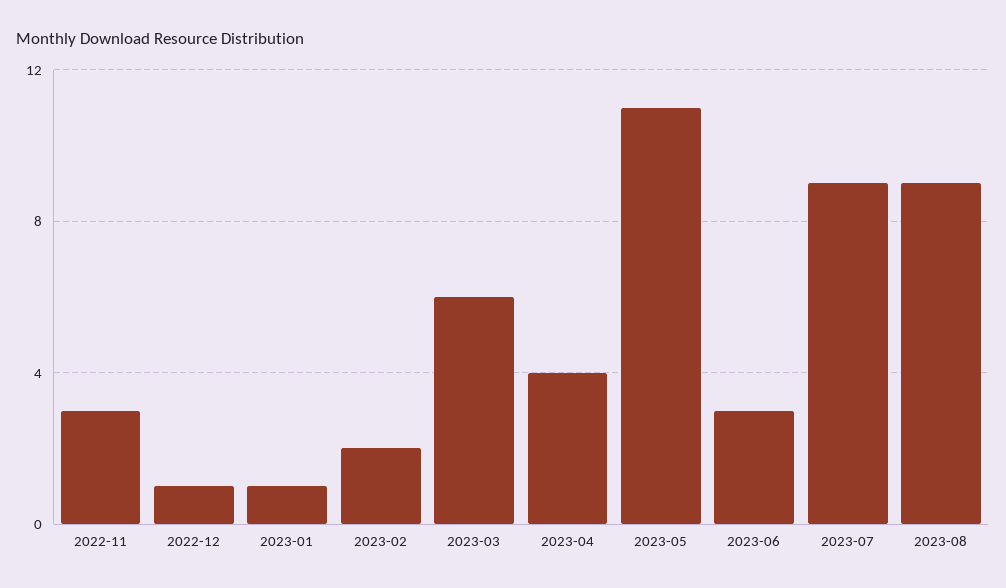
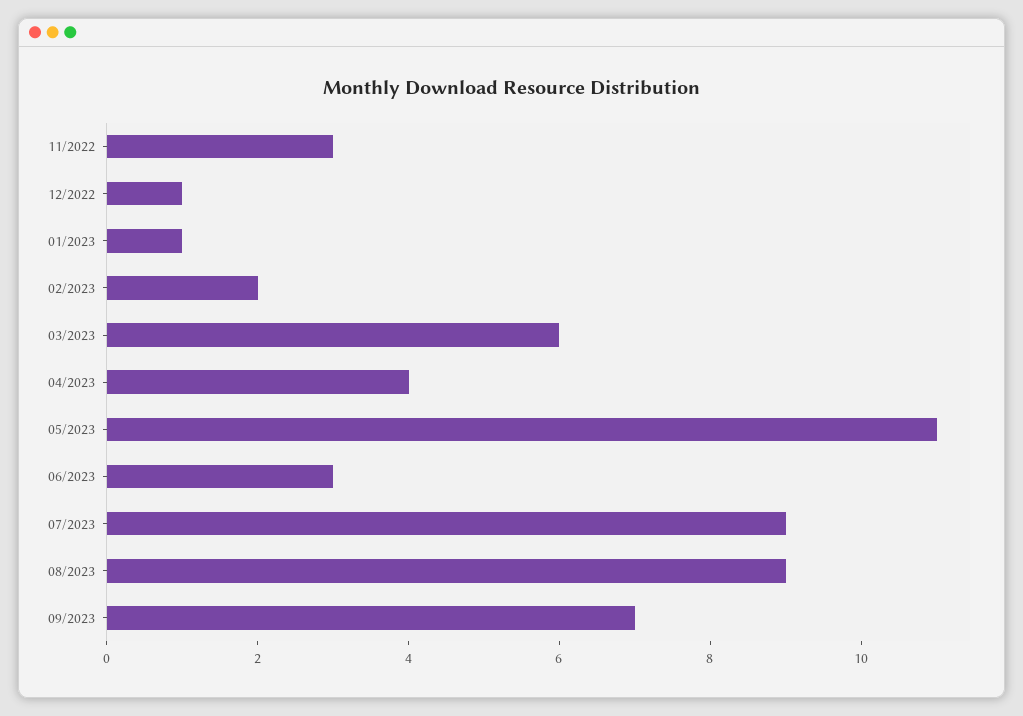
09/2023: none -> 7

